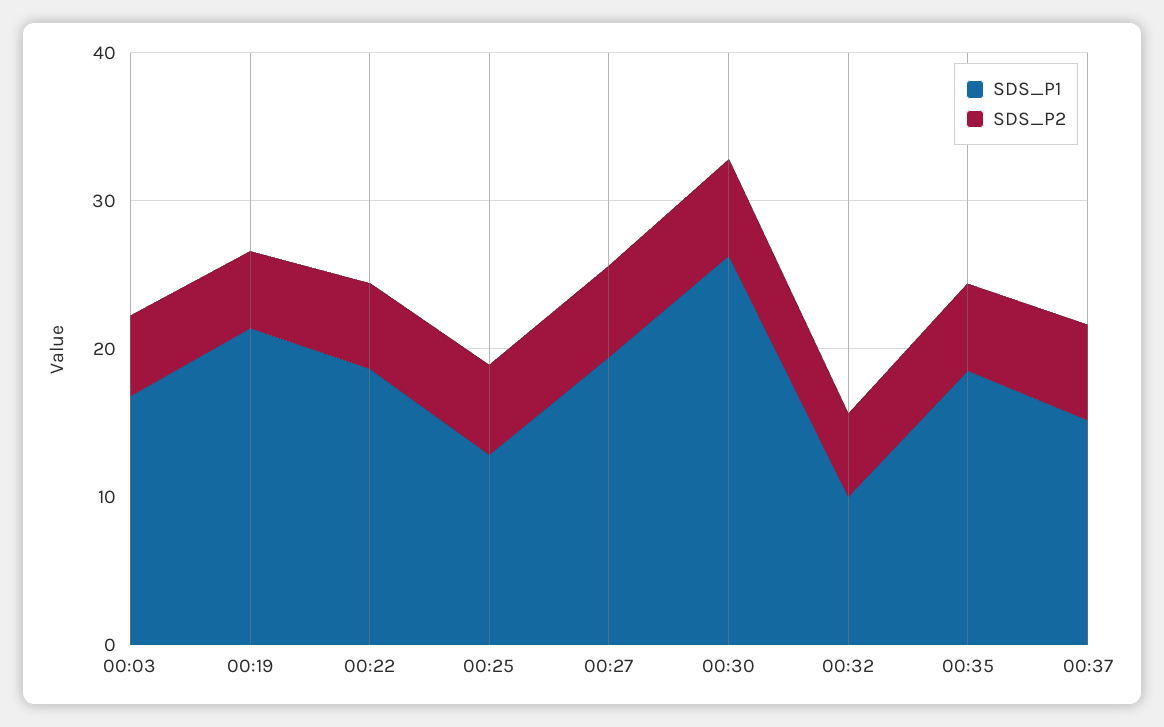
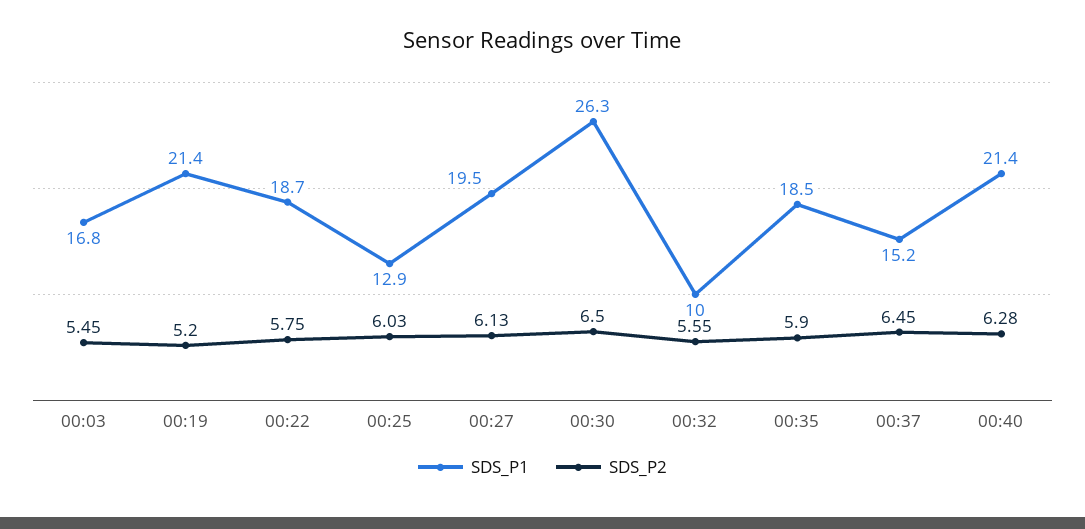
SDS_P1, 00:40: none -> 21.4
SDS_P2, 00:40: none -> 6.28

